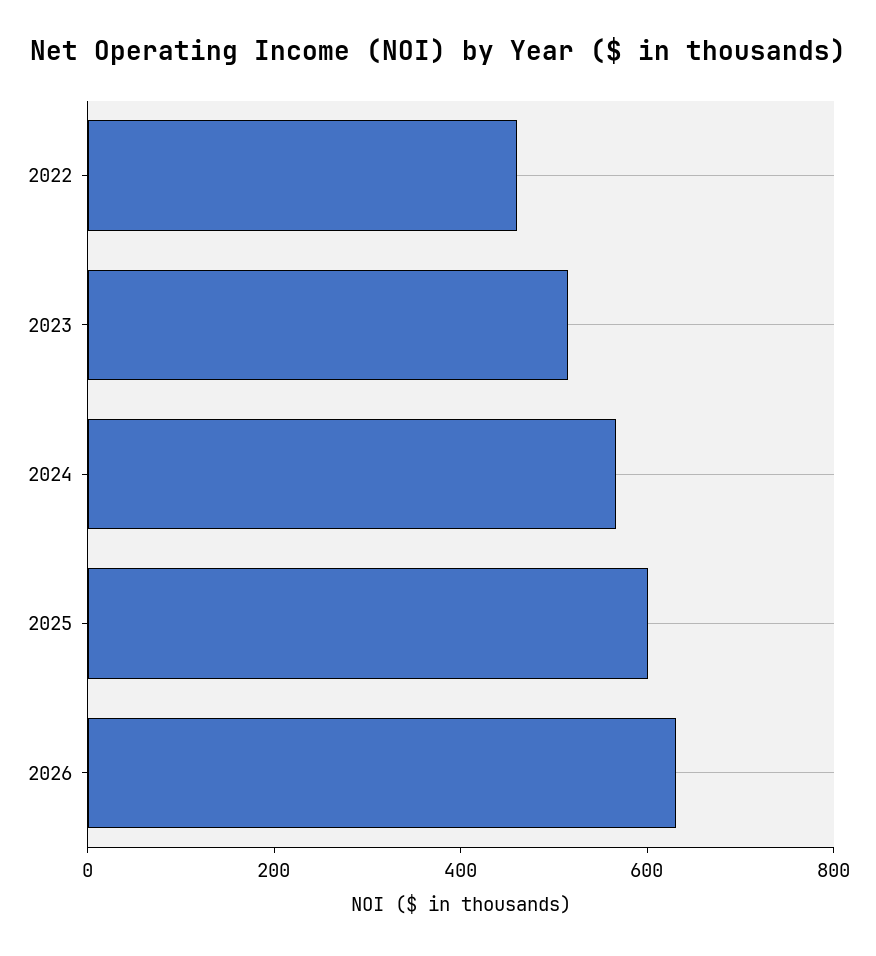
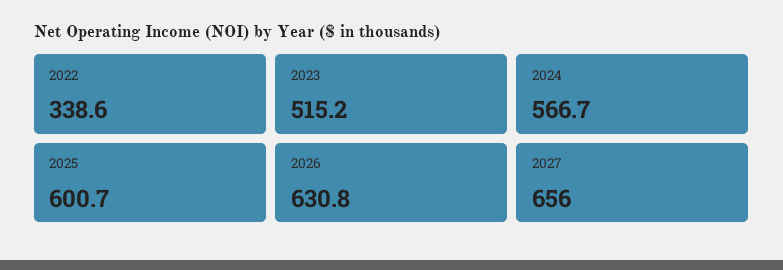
2022: 450 -> 338.6
2027: none -> 656

